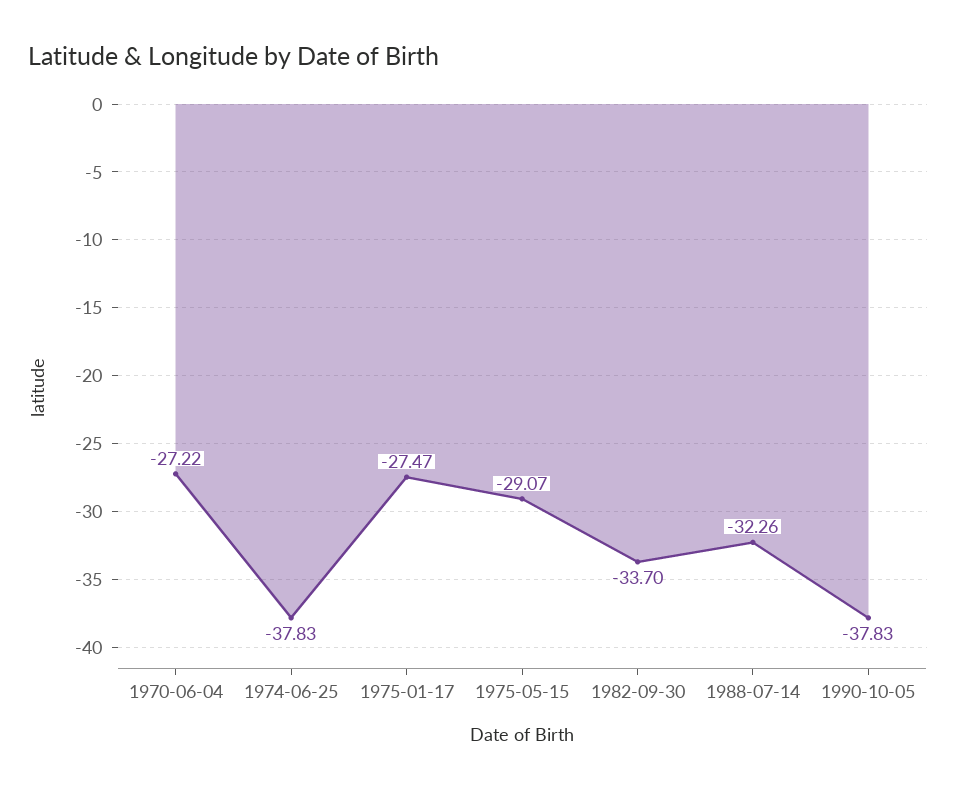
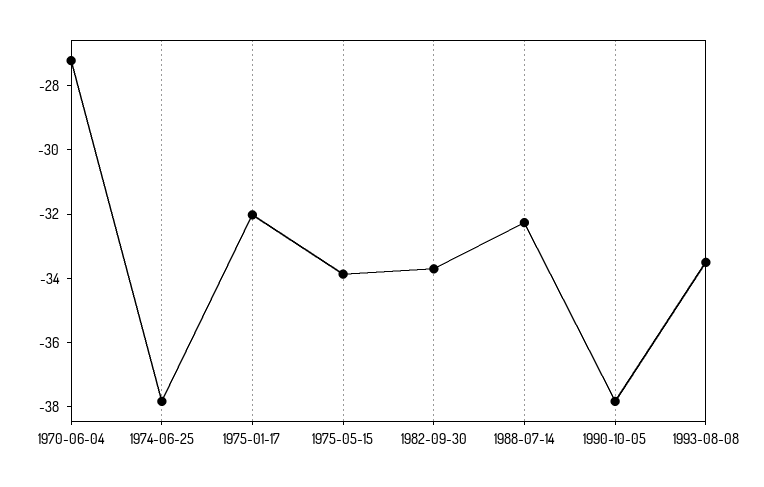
1975-01-17: -27.47 -> -32
1975-05-15: -29.07 -> -34
1993-08-08: none -> -33.5

